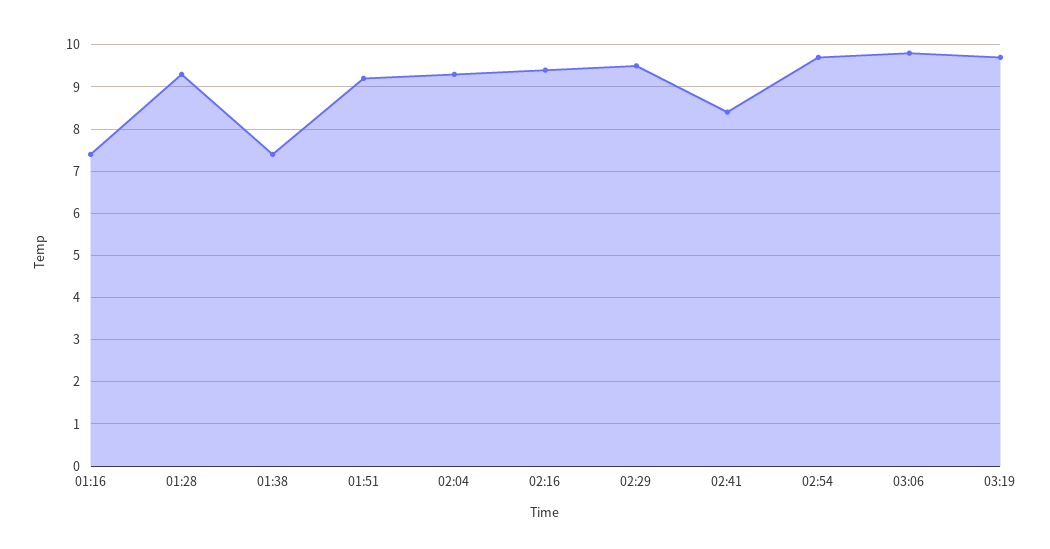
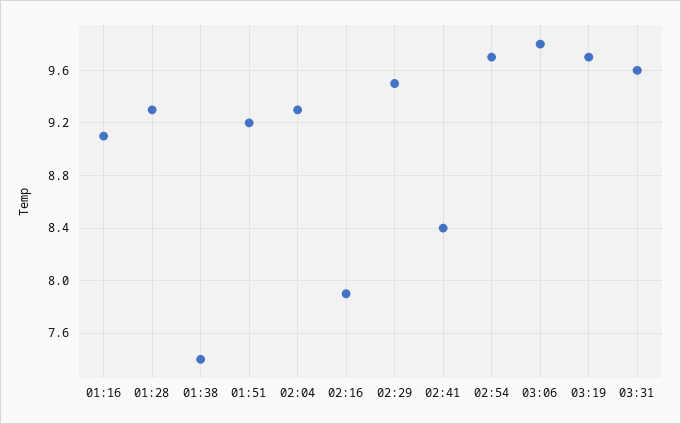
01:16: 7.5 -> 9.1
02:16: 9.5 -> 7.9
03:31: none -> 9.6

